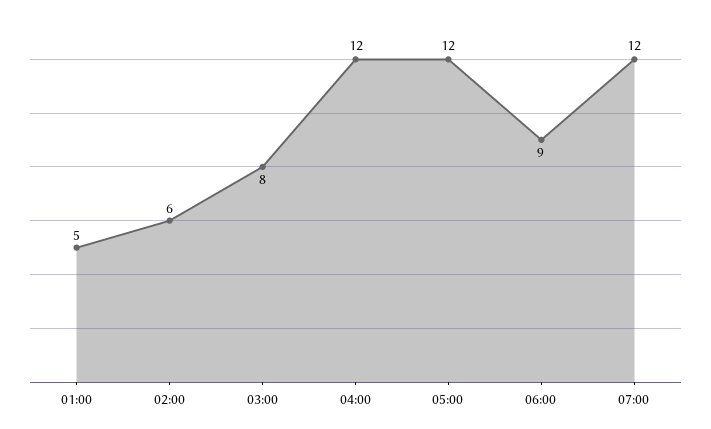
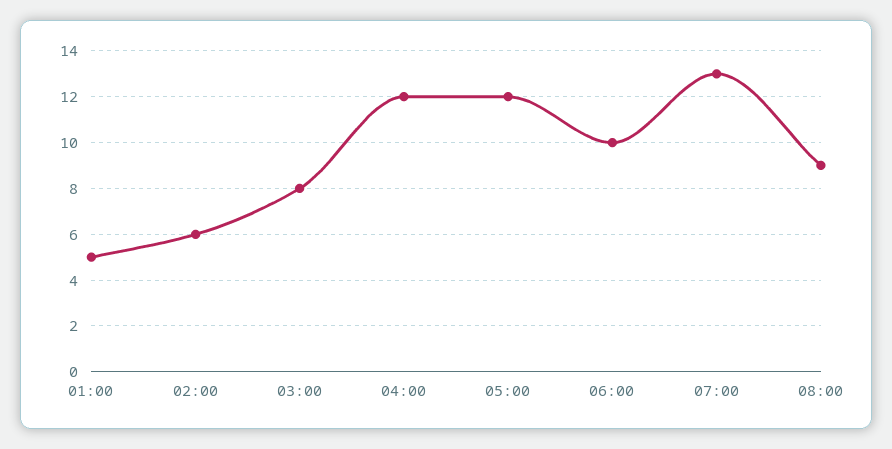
06:00: 9 -> 10
07:00: 12 -> 13
08:00: none -> 9

